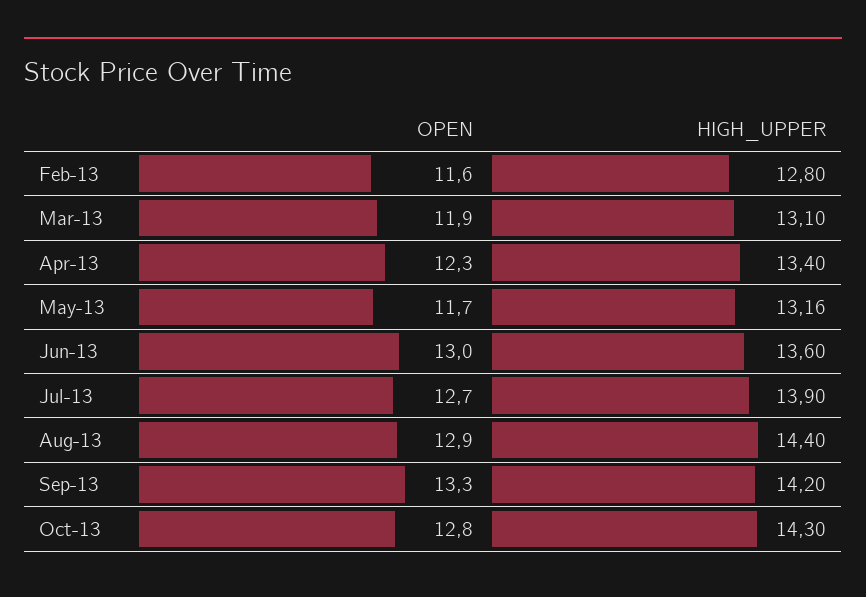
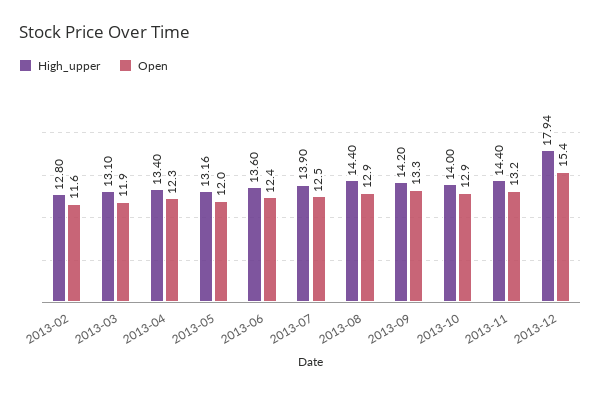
OPEN, May-13: 11.7 -> 12
OPEN, Jun-13: 13 -> 12.4
OPEN, Jul-13: 12.7 -> 12.5
OPEN, Oct-13: 12.8 -> 12.9
HIGH_UPPER, Oct-13: 14.3 -> 14
HIGH_UPPER, 2013-11: none -> 14.4
OPEN, 2013-11: none -> 13.2
HIGH_UPPER, 2013-12: none -> 17.94
OPEN, 2013-12: none -> 15.4

